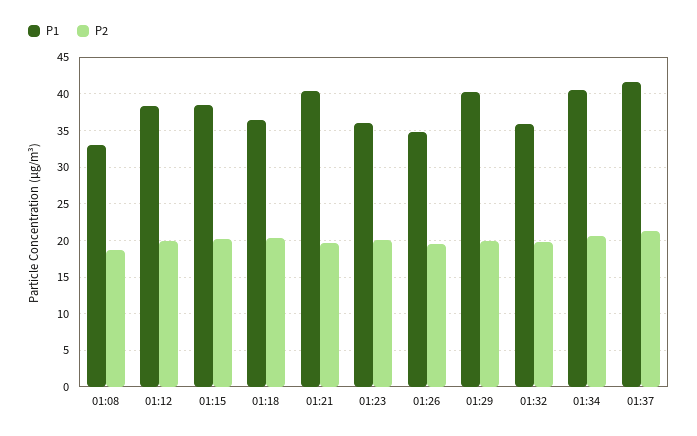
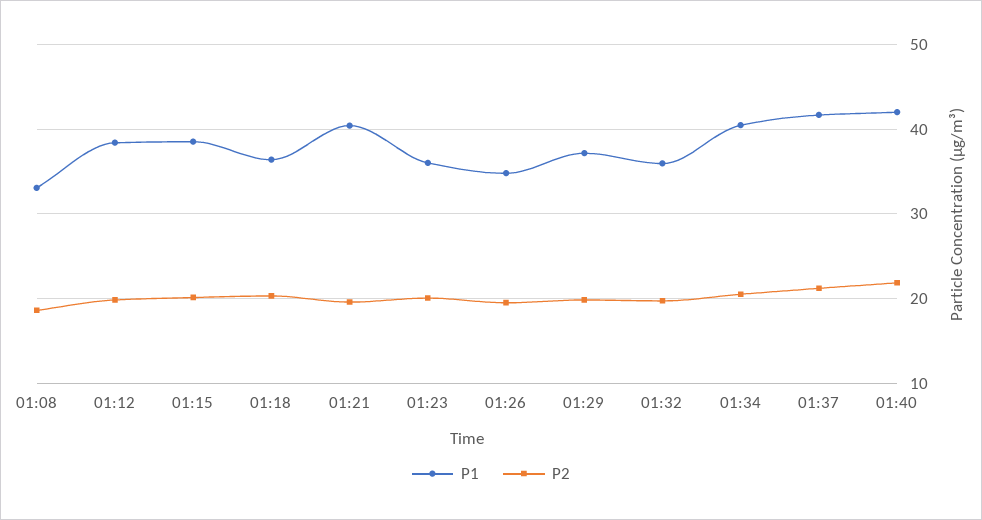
P1, 01:29: 40 -> 37
P1, 01:40: none -> 42
P2, 01:40: none -> 22

